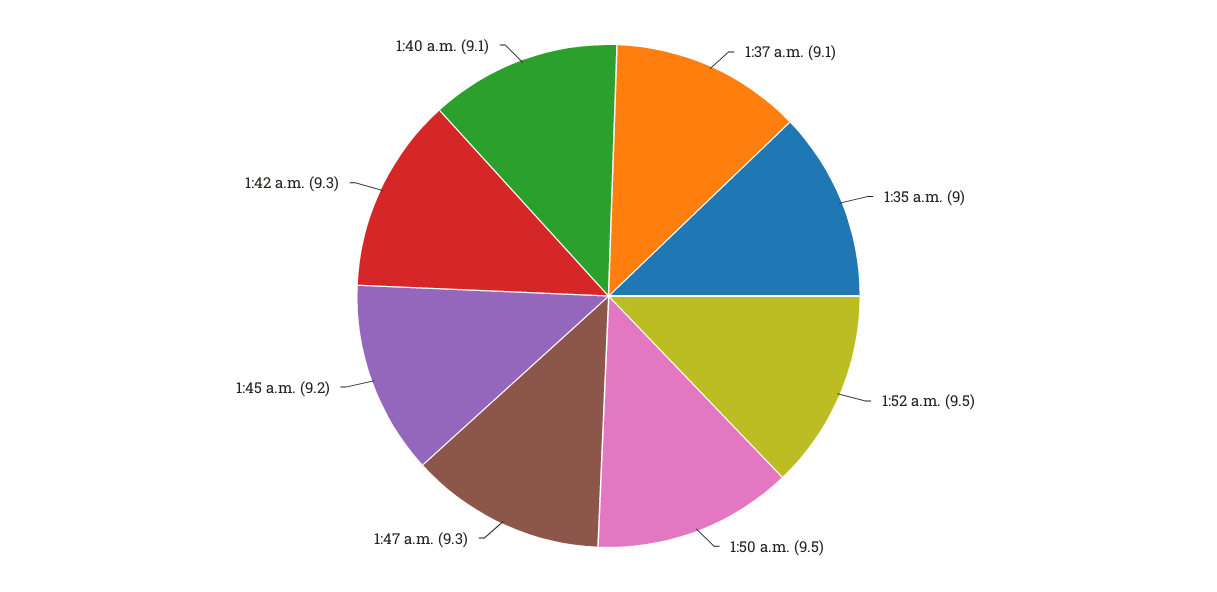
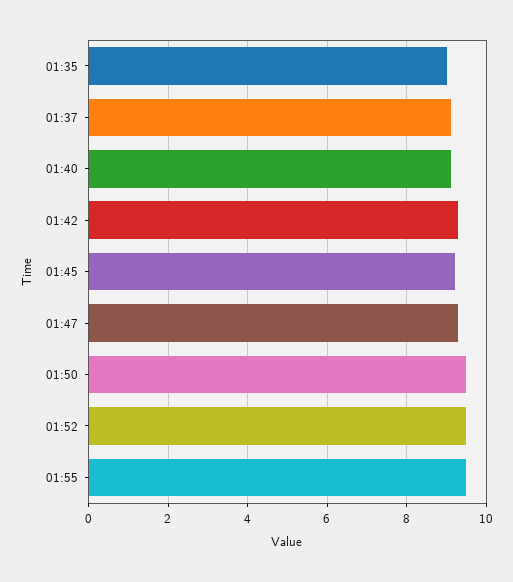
01:55: none -> 9.5

